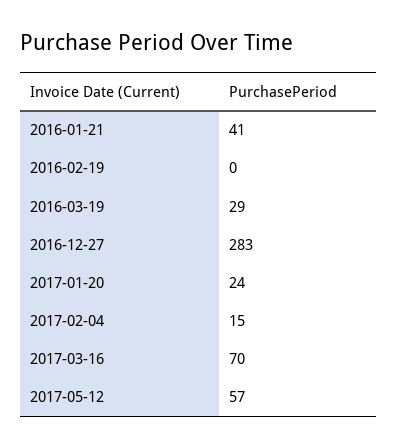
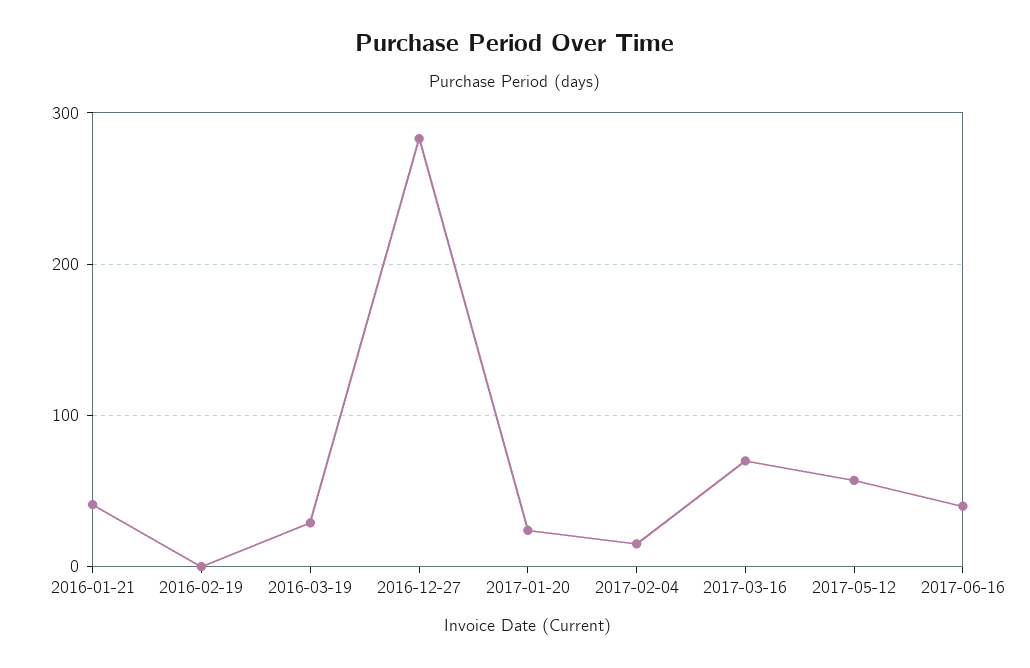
2017-06-16: none -> 40

